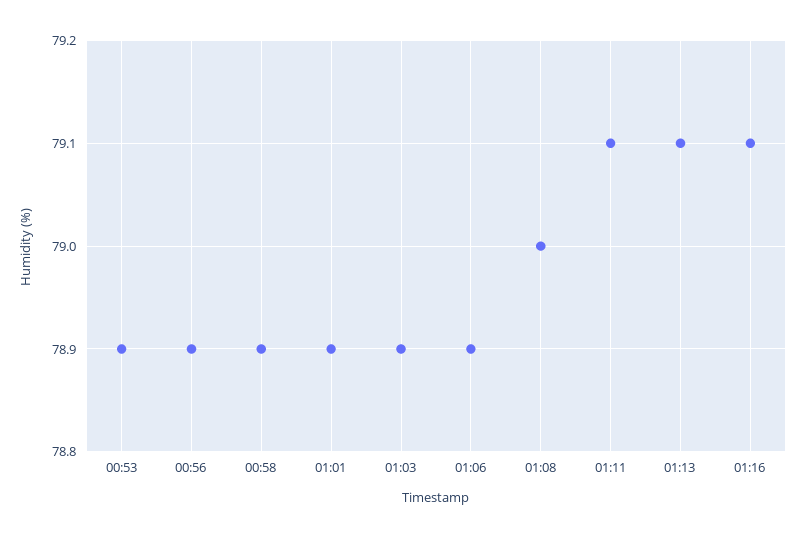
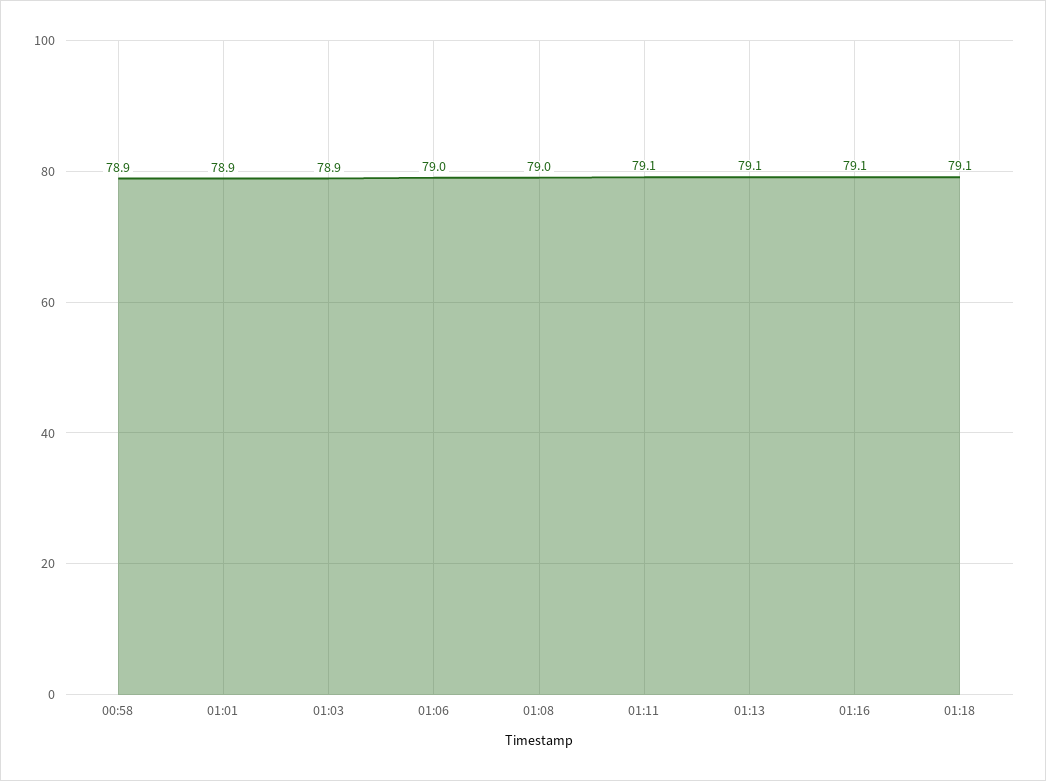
00:53: 78.9 -> none
00:56: 78.9 -> none
01:06: 78.9 -> 79
01:18: none -> 79.1

